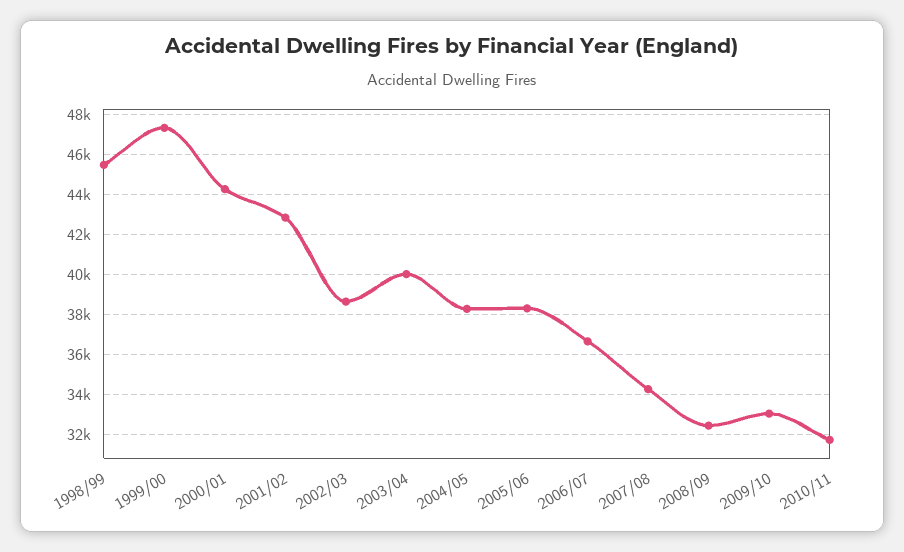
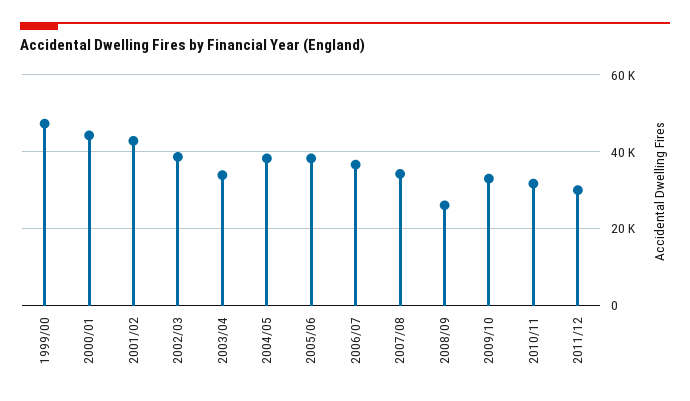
1998/99: 45500 -> none
2003/04: 40000 -> 34000
2008/09: 32500 -> 26000
2011/12: none -> 30000

